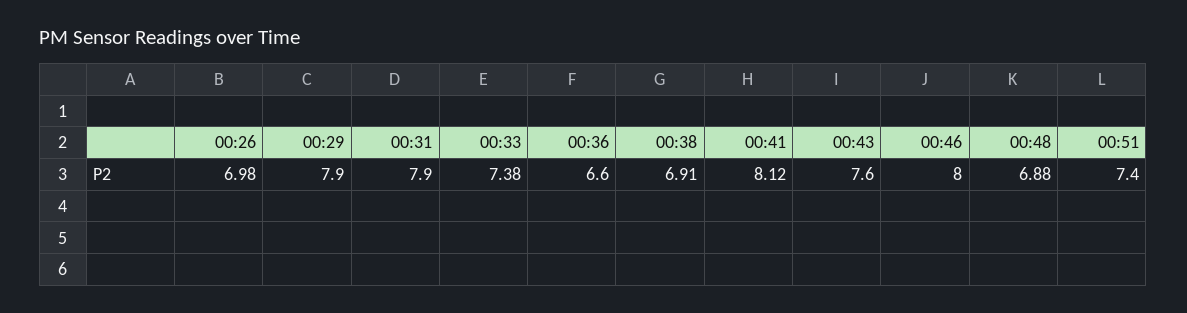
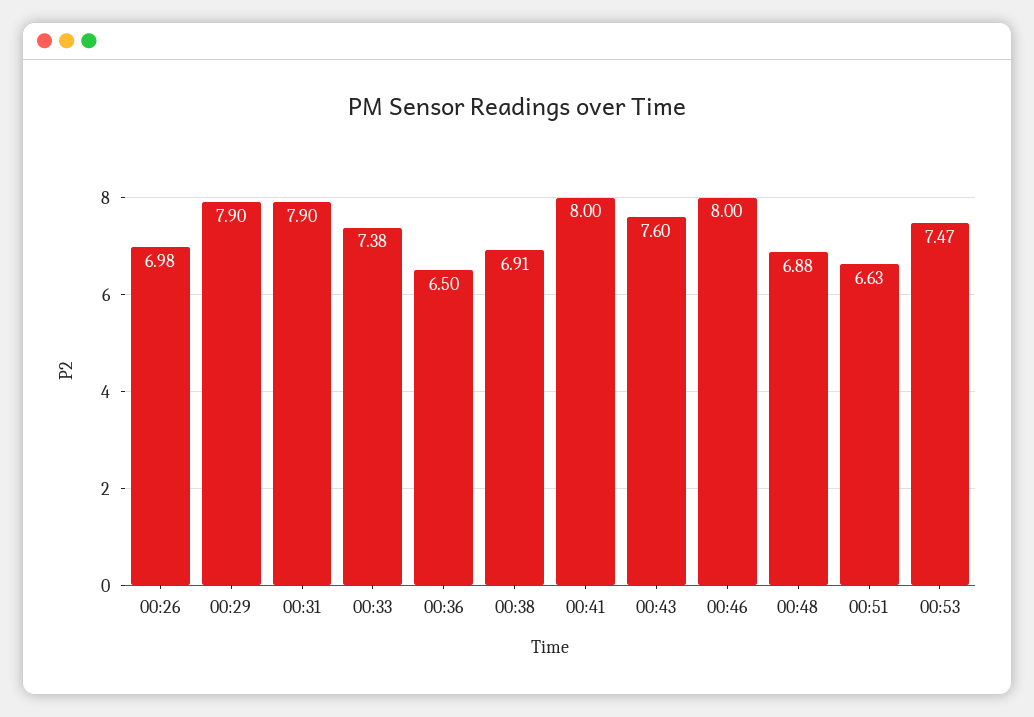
00:36: 6.6 -> 6.5
00:41: 8.12 -> 8
00:51: 7.4 -> 6.63
00:53: none -> 7.47

